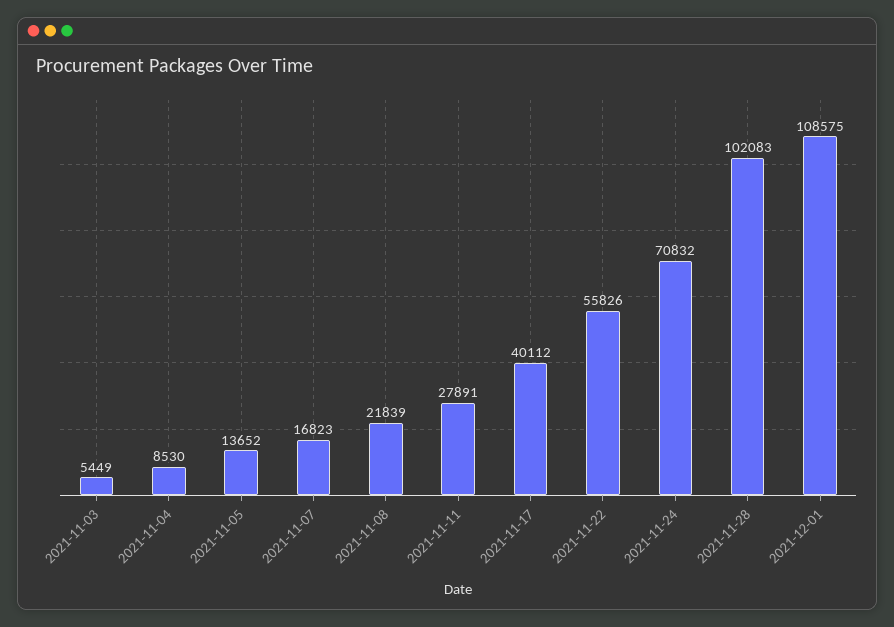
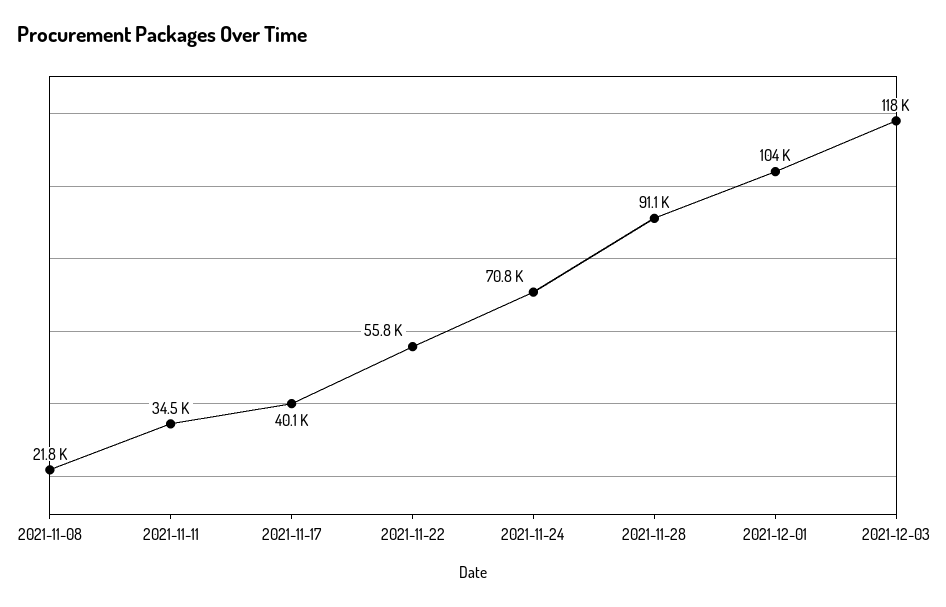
2021-11-03: 5449 -> none
2021-11-04: 8530 -> none
2021-11-05: 13652 -> none
2021-11-07: 16823 -> none
2021-11-11: 27891 -> 34500
2021-11-28: 102083 -> 91100
2021-12-01: 108575 -> 104000
2021-12-03: none -> 118000

